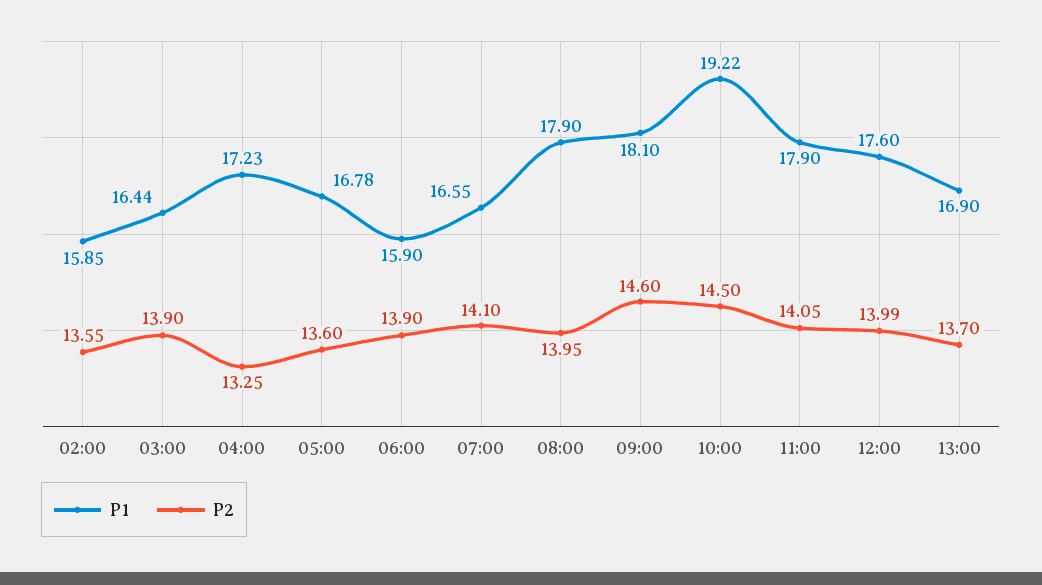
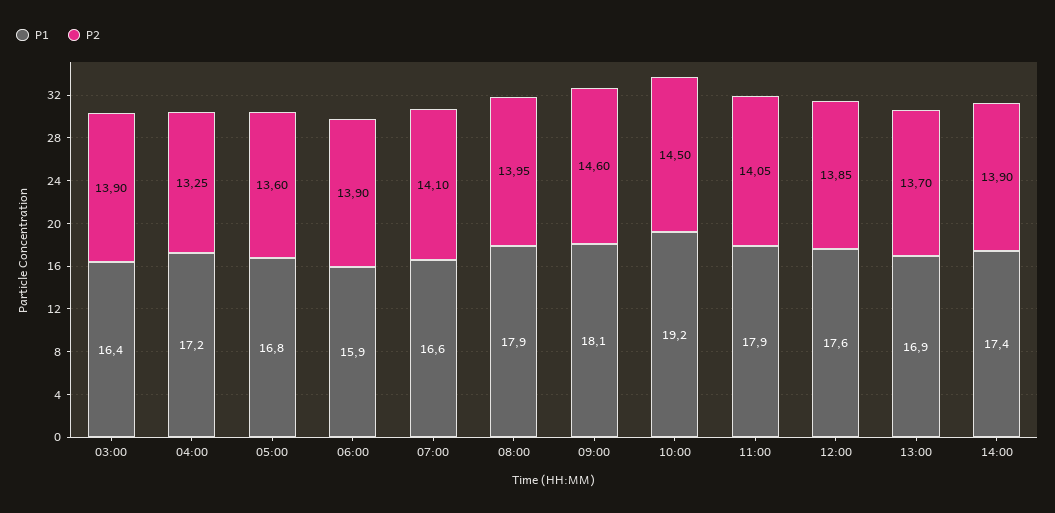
P1, 02:00: 15.85 -> none
P2, 02:00: 13.55 -> none
P2, 12:00: 13.99 -> 13.85
P1, 14:00: none -> 17.4
P2, 14:00: none -> 13.9

